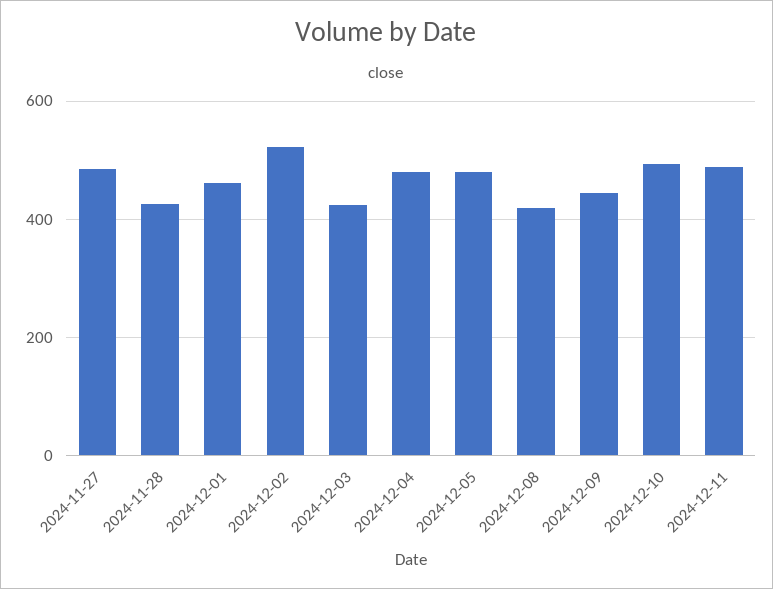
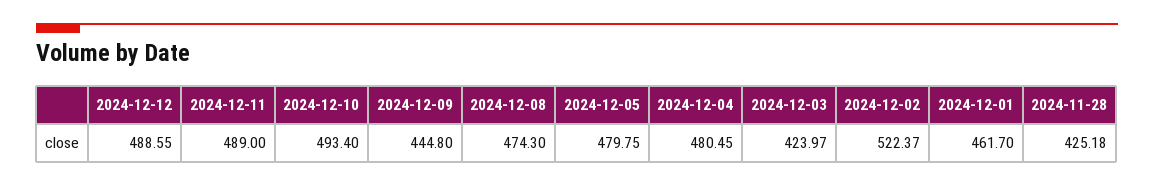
2024-11-27: 480 -> none
2024-12-08: 420 -> 474.3
2024-12-12: none -> 488.55

